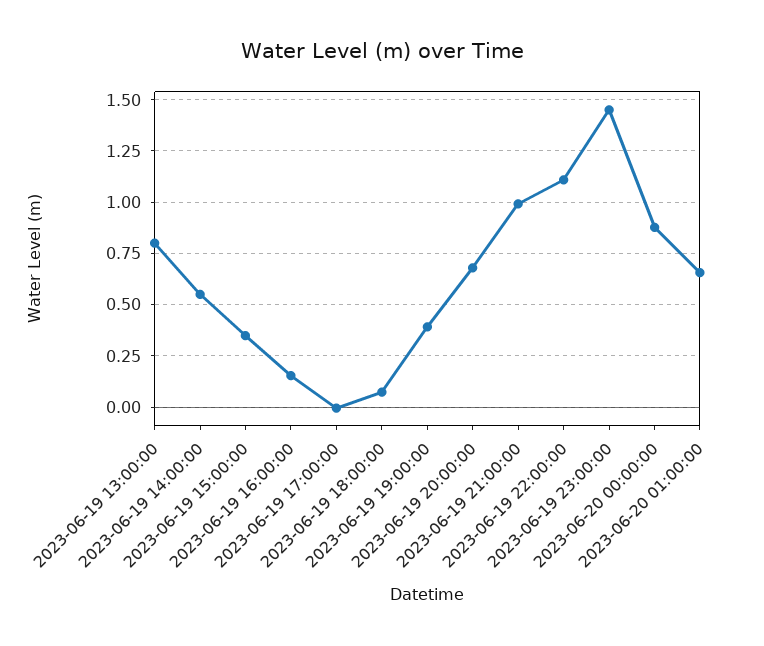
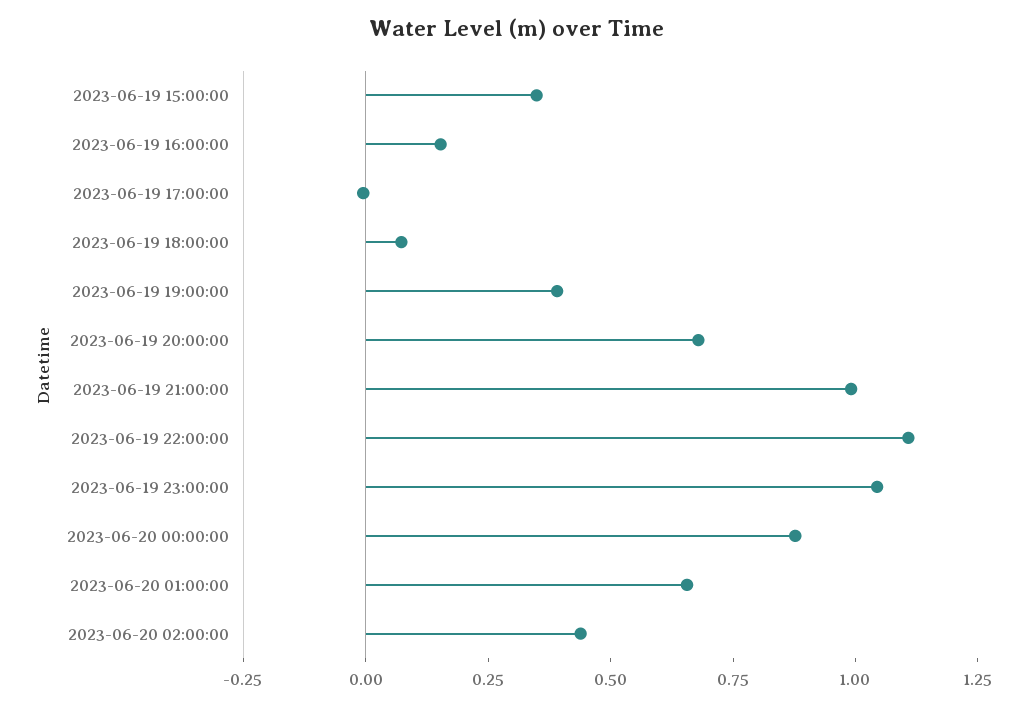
2023-06-19 13:00:00: 0.8 -> none
2023-06-19 14:00:00: 0.55 -> none
2023-06-19 23:00:00: 1.45 -> 1.05
2023-06-20 02:00:00: none -> 0.45

